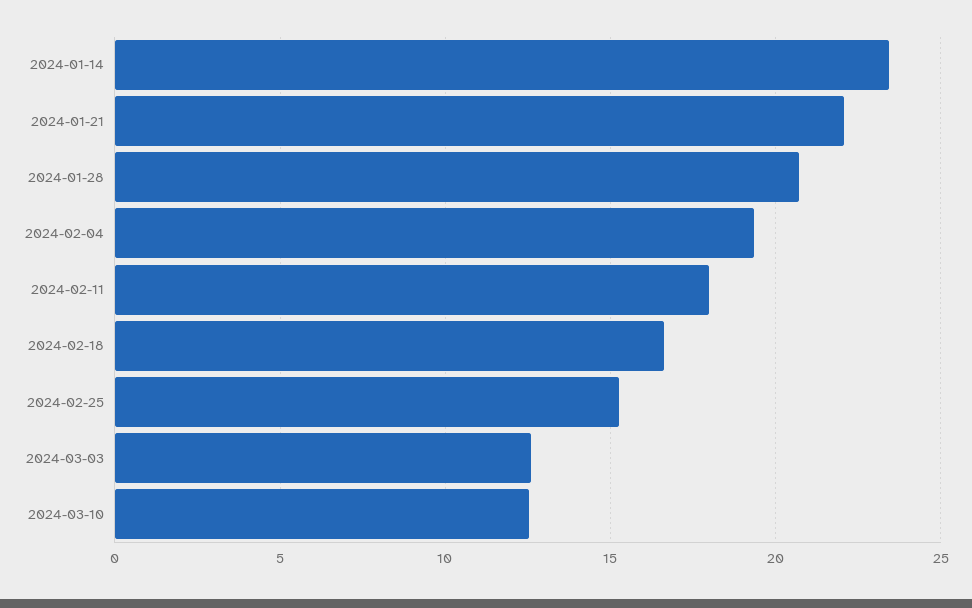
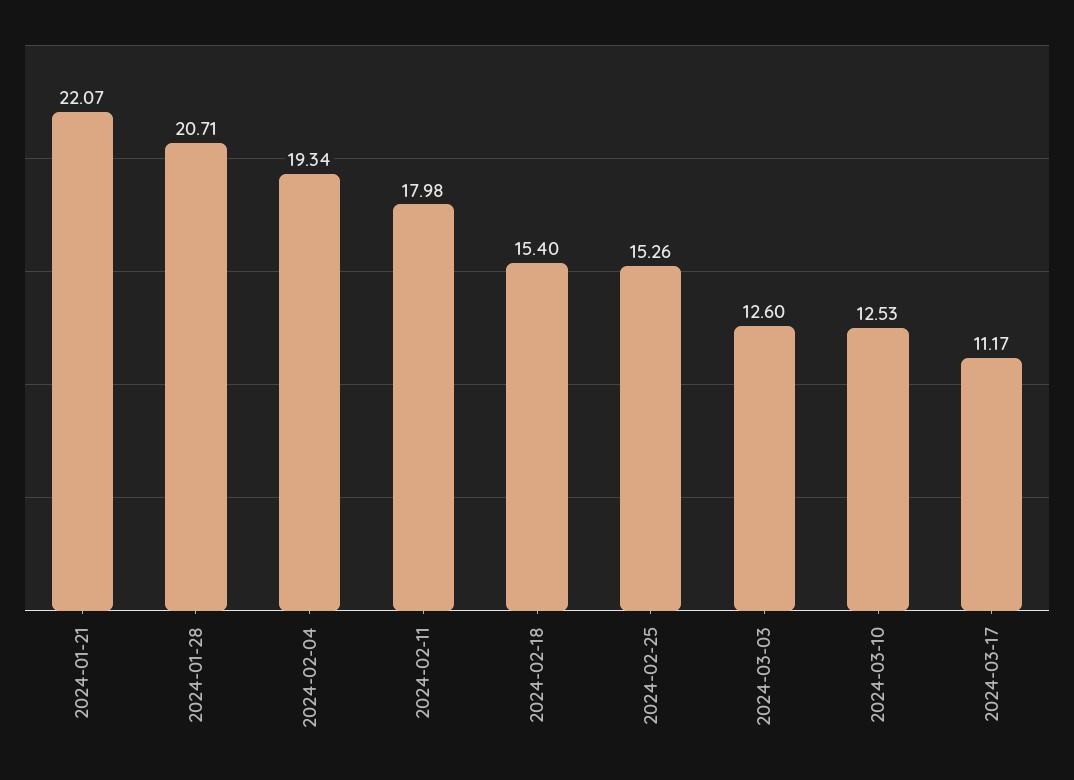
2024-01-14: 23.5 -> none
2024-02-18: 16.5 -> 15.4
2024-03-17: none -> 11.17

